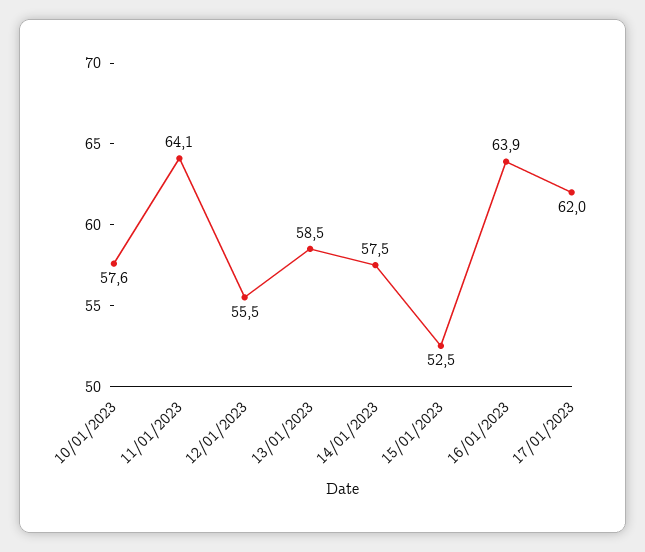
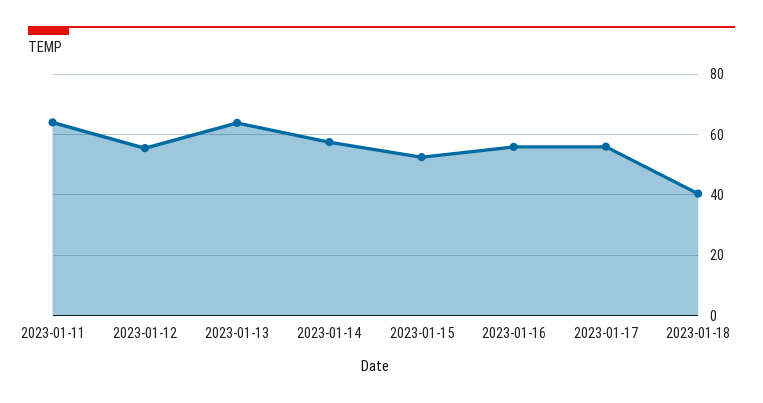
10/01/2023: 57.6 -> none
13/01/2023: 58.5 -> 64
16/01/2023: 63.9 -> 56
17/01/2023: 62 -> 56
2023-01-18: none -> 40

